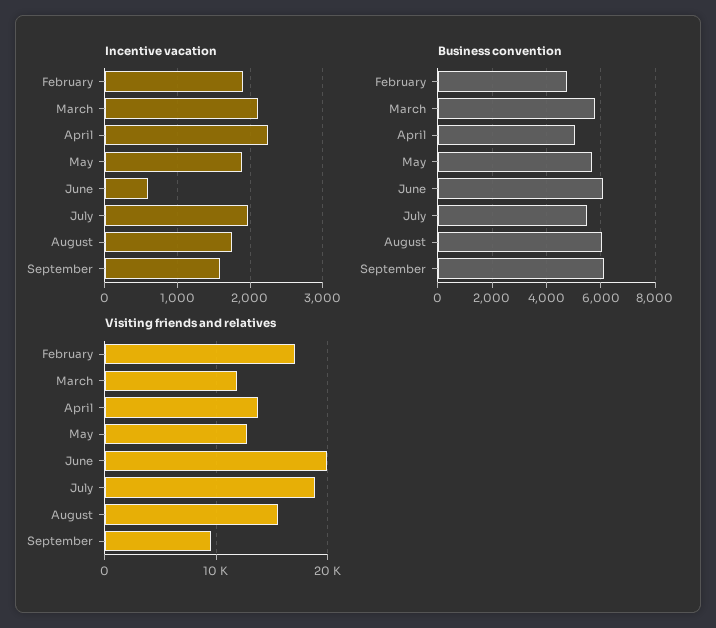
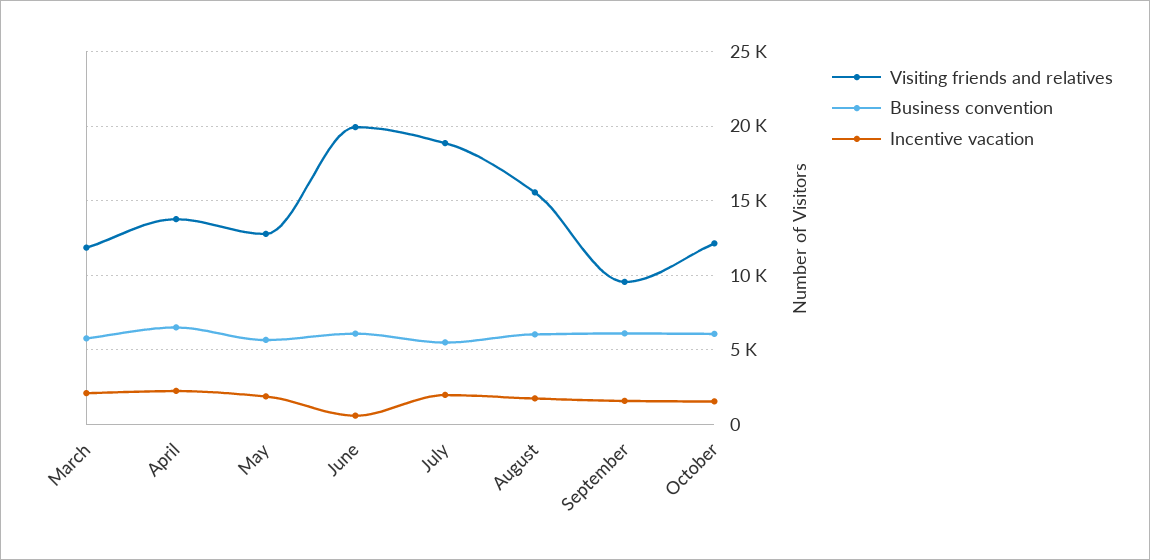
Incentive vacation, February: 1900 -> none
Business convention, February: 4750 -> none
Business convention, April: 5000 -> 6500
Visiting friends and relatives, February: 17000 -> none
Visiting friends and relatives, October: none -> 12000
Business convention, October: none -> 6000
Incentive vacation, October: none -> 1500

